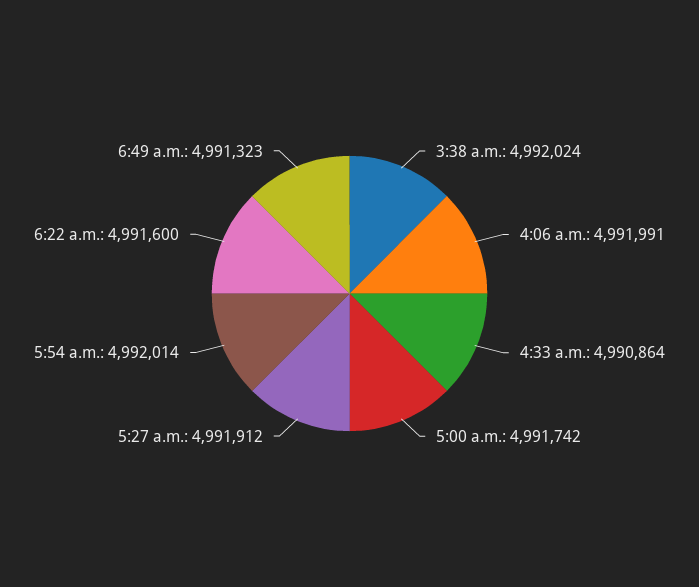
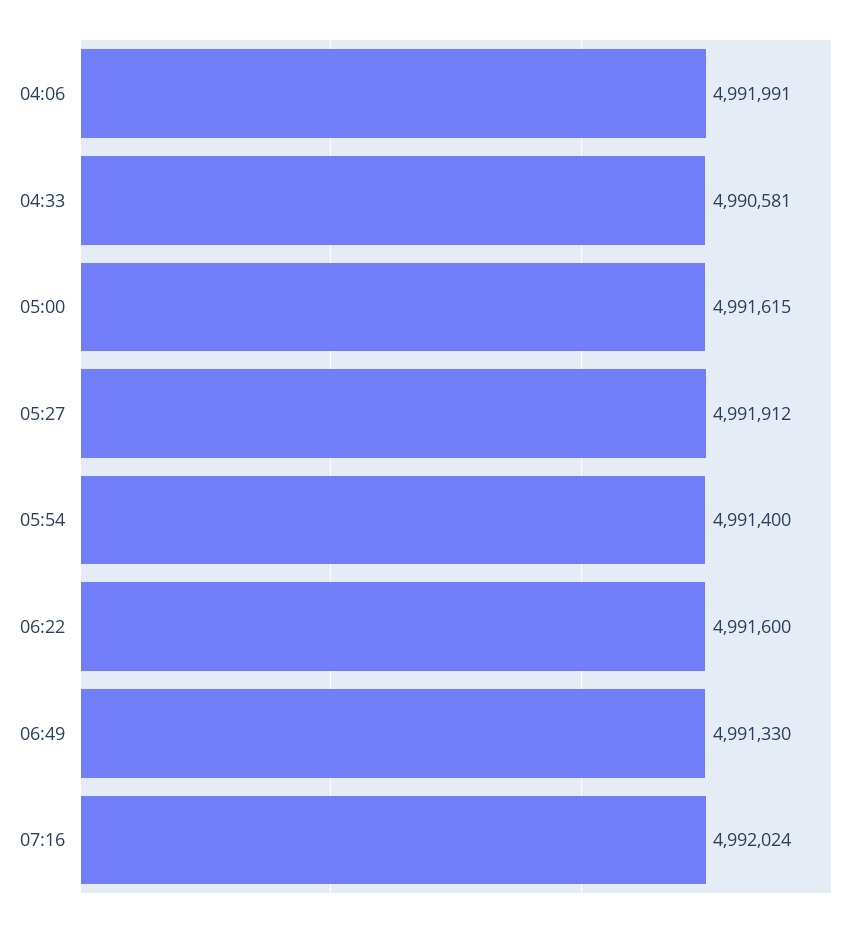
3:38 a.m.: 4992024 -> none
4:33 a.m.: 4990864 -> 4990581
5:00 a.m.: 4991742 -> 4991615
5:54 a.m.: 4992014 -> 4991400
6:49 a.m.: 4991323 -> 4991330
07:16: none -> 4992024

